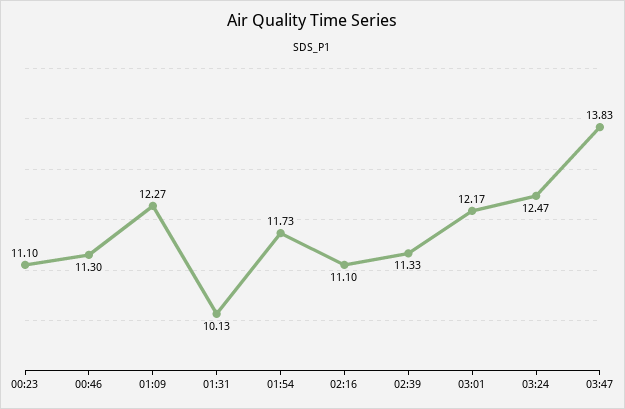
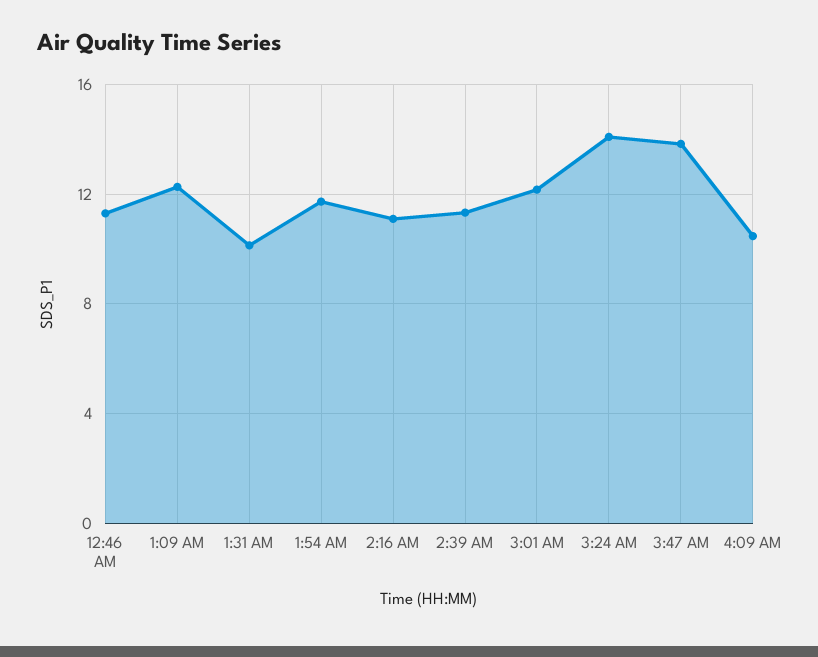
00:23: 11.1 -> none
03:24: 12.47 -> 14
4:09 AM: none -> 10.5

